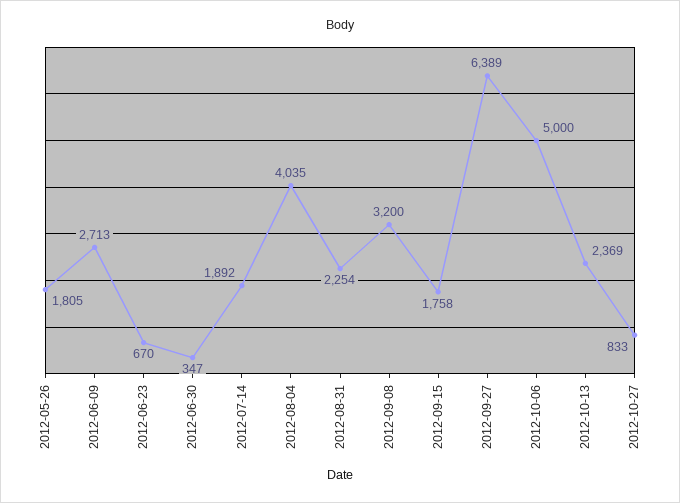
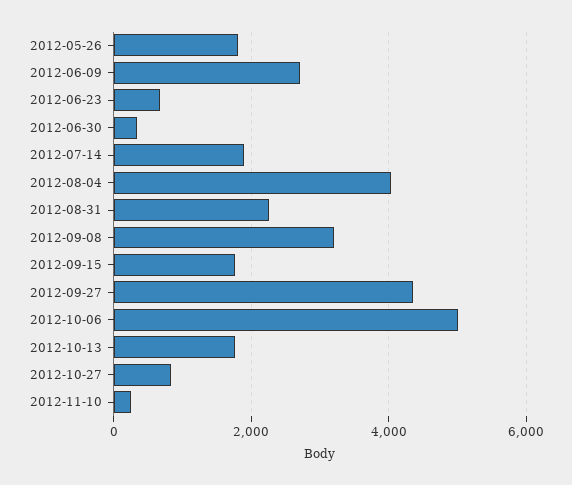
2012-09-27: 6389 -> 4400
2012-10-13: 2369 -> 1800
2012-11-10: none -> 200

